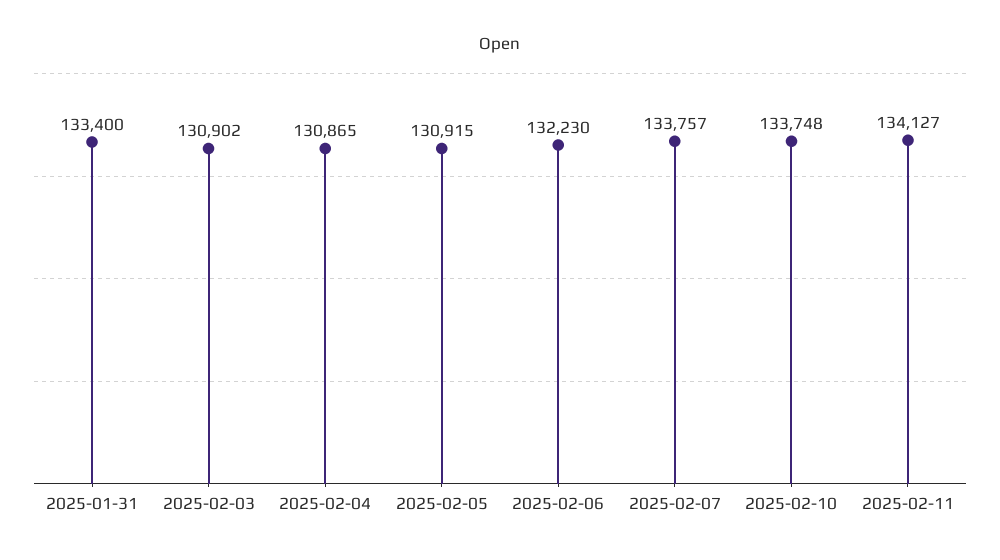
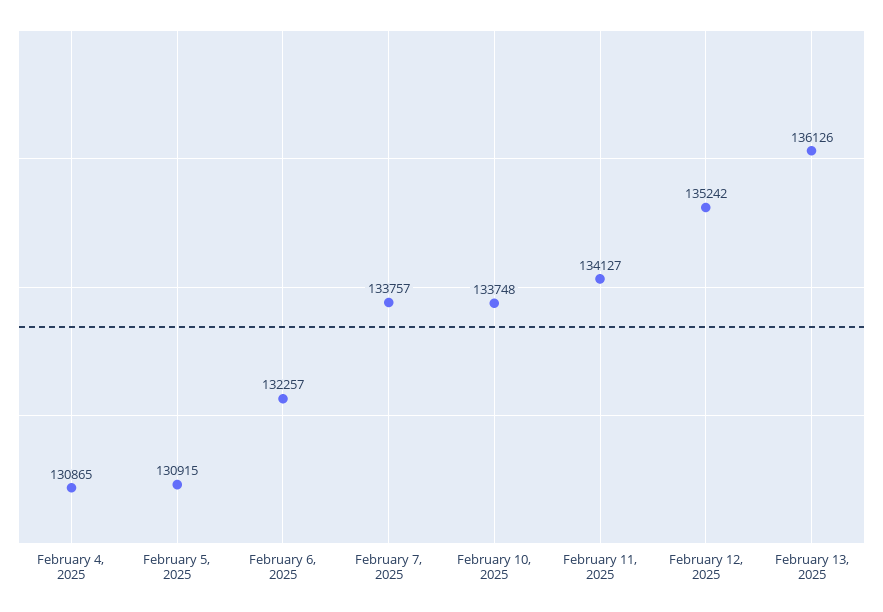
2025-01-31: 133400 -> none
2025-02-03: 130902 -> none
2025-02-06: 132230 -> 132257
February 12, 2025: none -> 135242
February 13, 2025: none -> 136126

